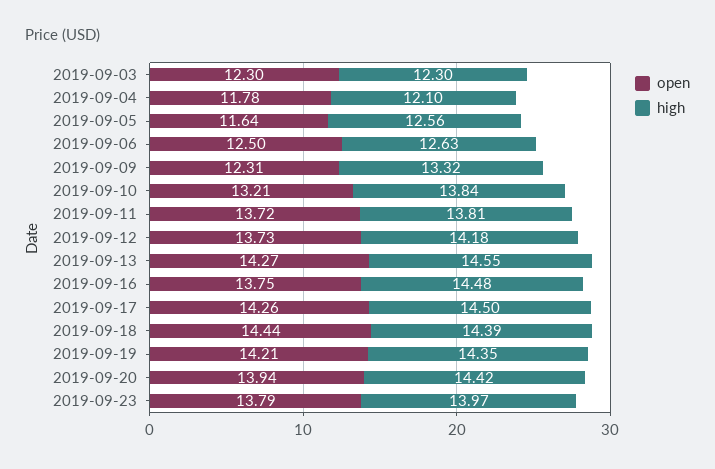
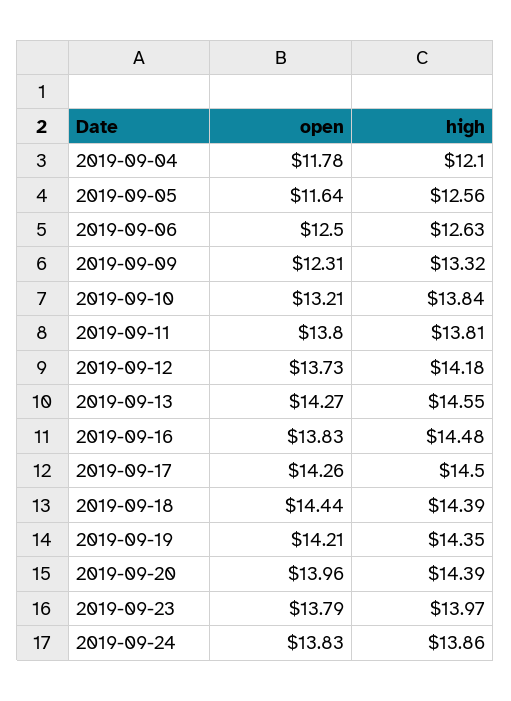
open, 2019-09-03: 12.3 -> none
high, 2019-09-03: 12.3 -> none
open, 2019-09-11: 13.72 -> 13.8
open, 2019-09-16: 13.75 -> 13.83
open, 2019-09-20: 13.94 -> 13.96
high, 2019-09-20: 14.42 -> 14.39
open, 2019-09-24: none -> 13.83
high, 2019-09-24: none -> 13.86

